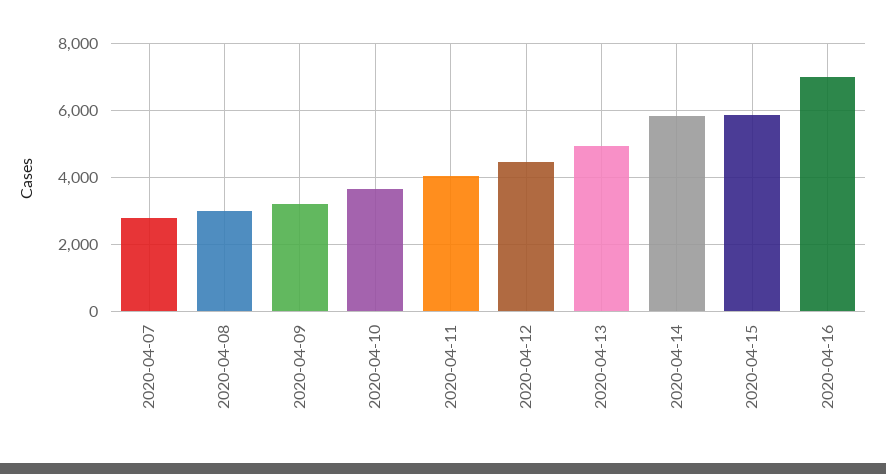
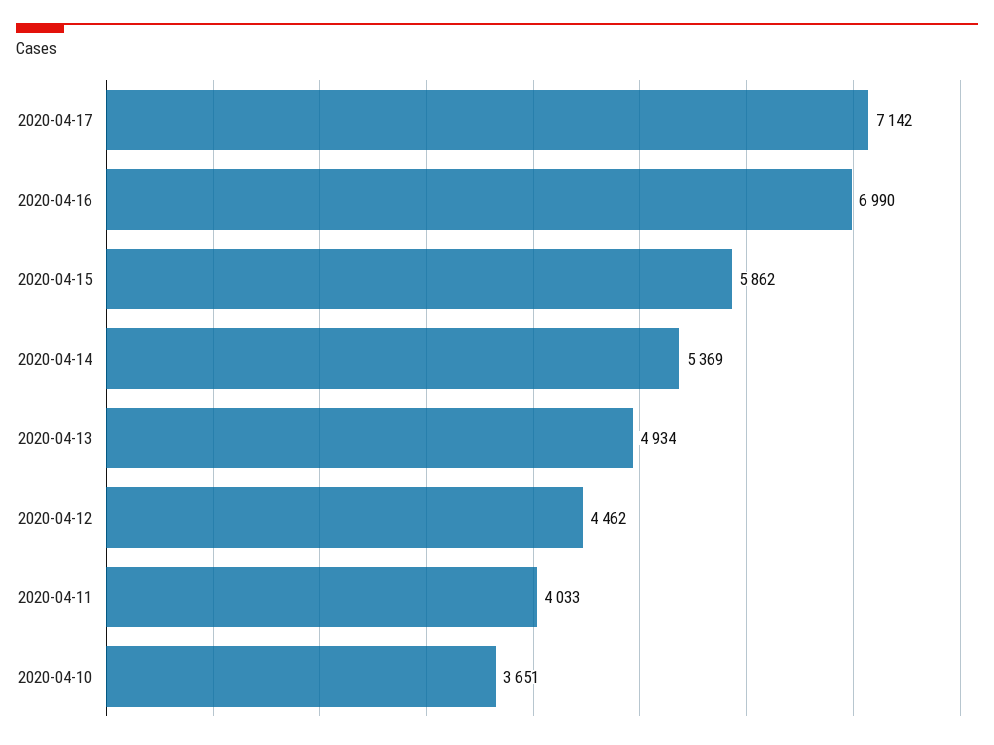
2020-04-07: 2800 -> none
2020-04-08: 3000 -> none
2020-04-09: 3200 -> none
2020-04-14: 5800 -> 5369
2020-04-17: none -> 7142

